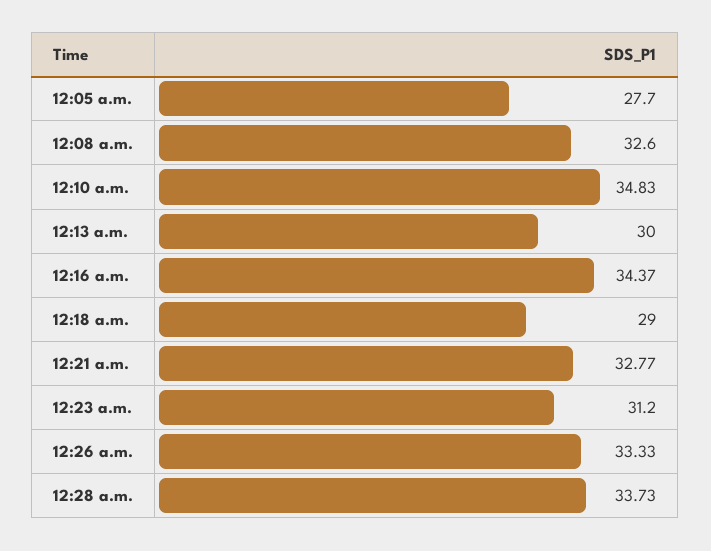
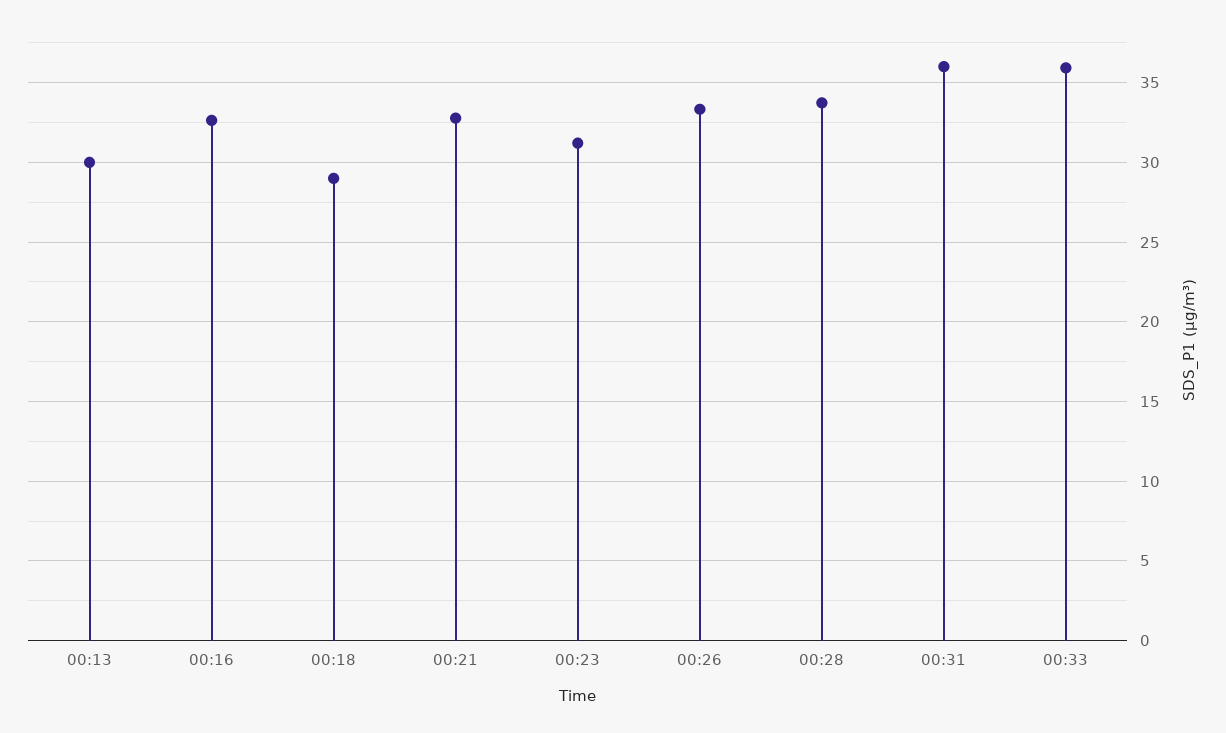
12:05 a.m.: 27.7 -> none
12:08 a.m.: 32.6 -> none
12:10 a.m.: 34.83 -> none
12:16 a.m.: 34.37 -> 32.5
00:31: none -> 36
00:33: none -> 36

